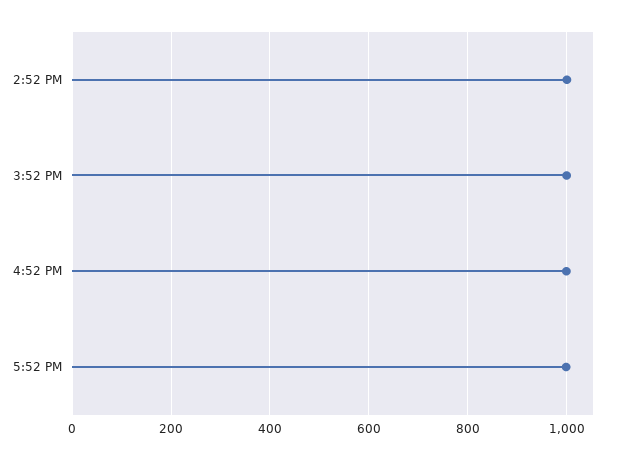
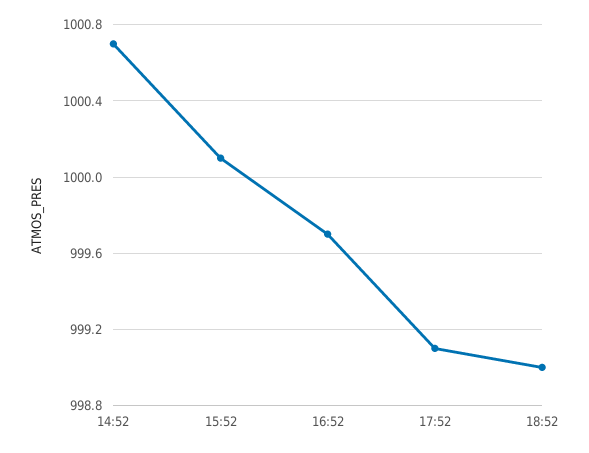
18:52: none -> 999

